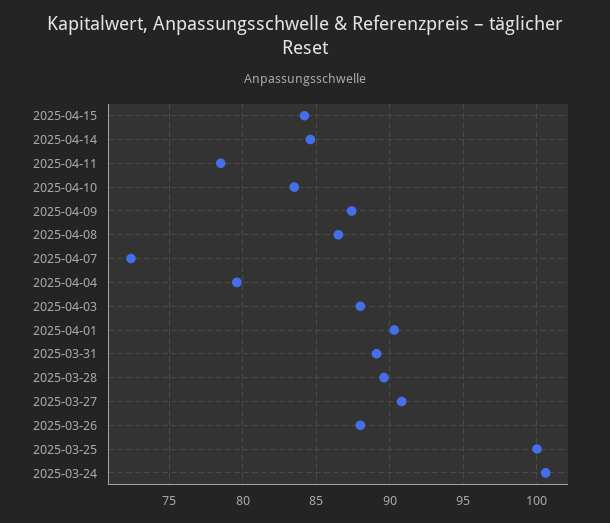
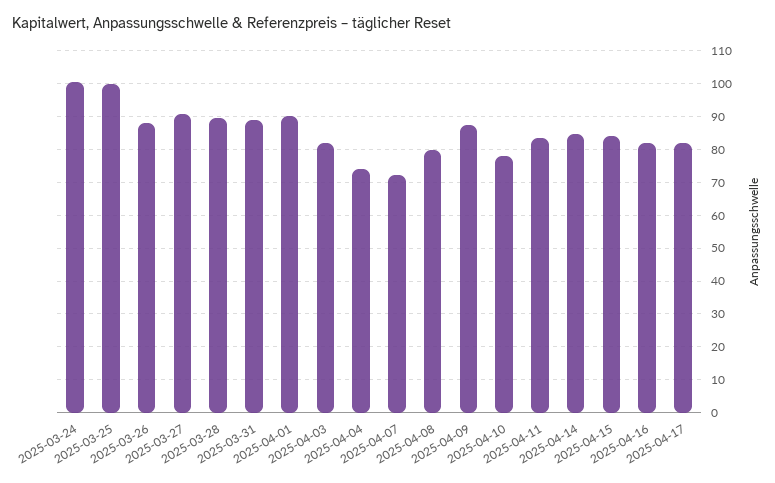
2025-04-11: 78.5 -> 84
2025-04-10: 83.5 -> 78
2025-04-08: 86.5 -> 80
2025-04-04: 79.5 -> 74
2025-04-03: 88 -> 82
2025-04-16: none -> 82
2025-04-17: none -> 82

